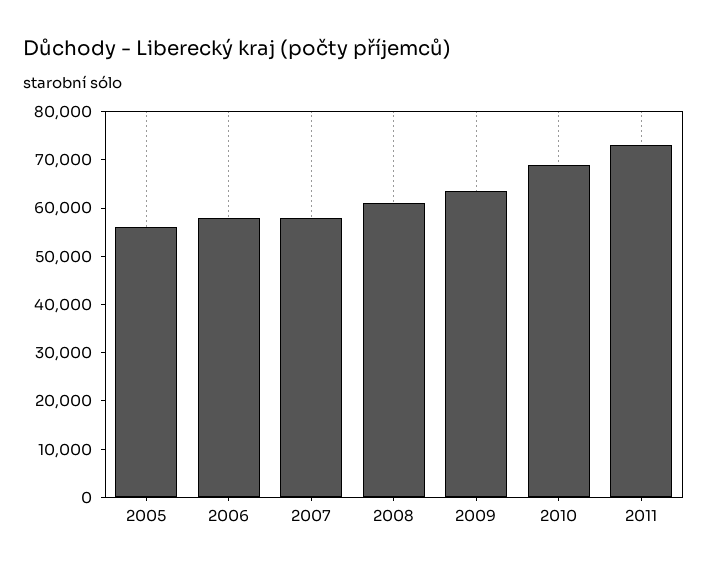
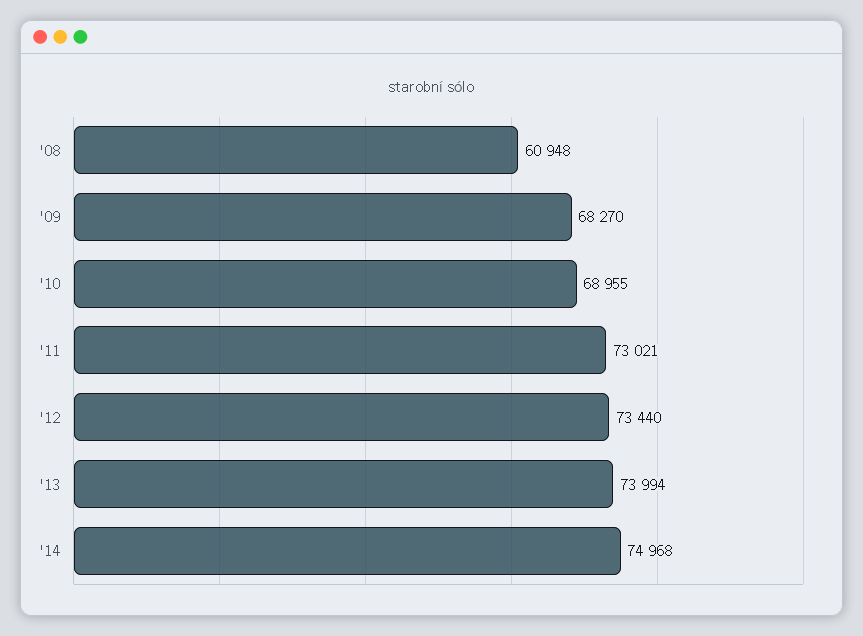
2005: 56000 -> none
2006: 58000 -> none
2007: 58000 -> none
2009: 64000 -> 68270
'12: none -> 73440
'13: none -> 73994
'14: none -> 74968

